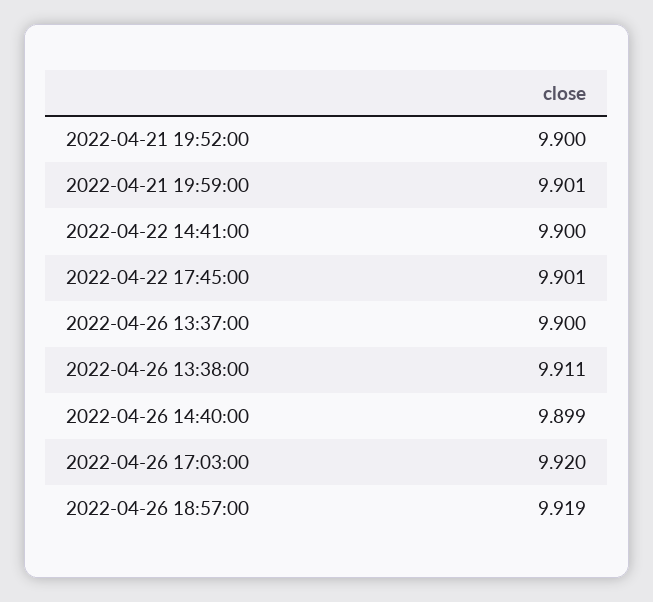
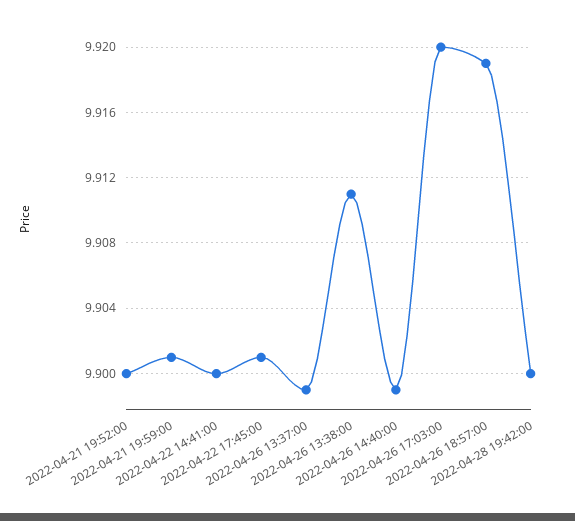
2022-04-26 13:37:00: 9.9 -> 9.899
2022-04-28 19:42:00: none -> 9.9

